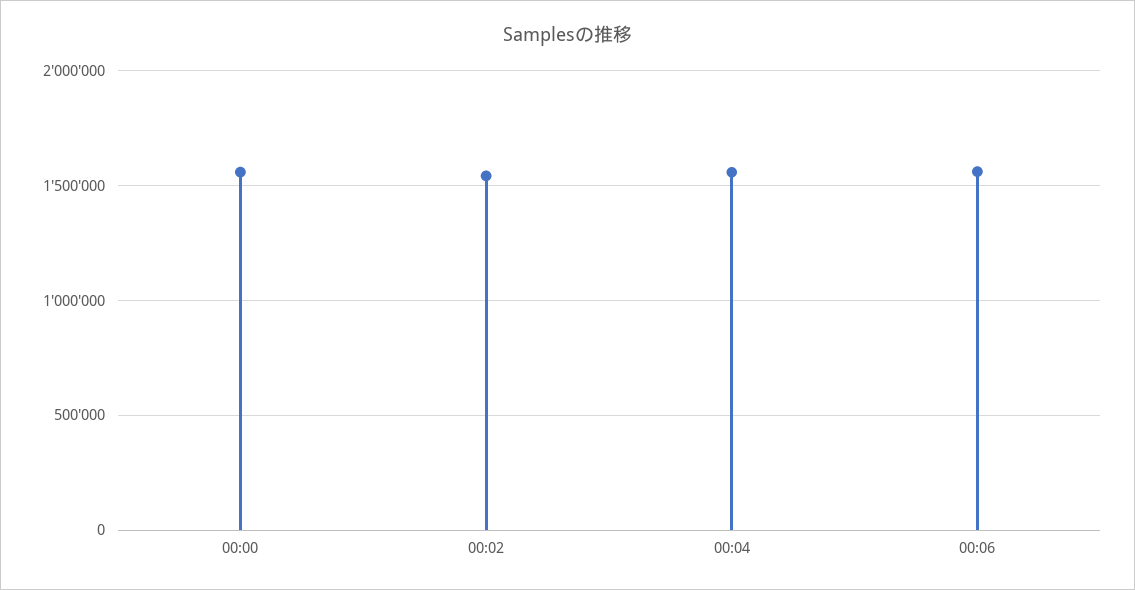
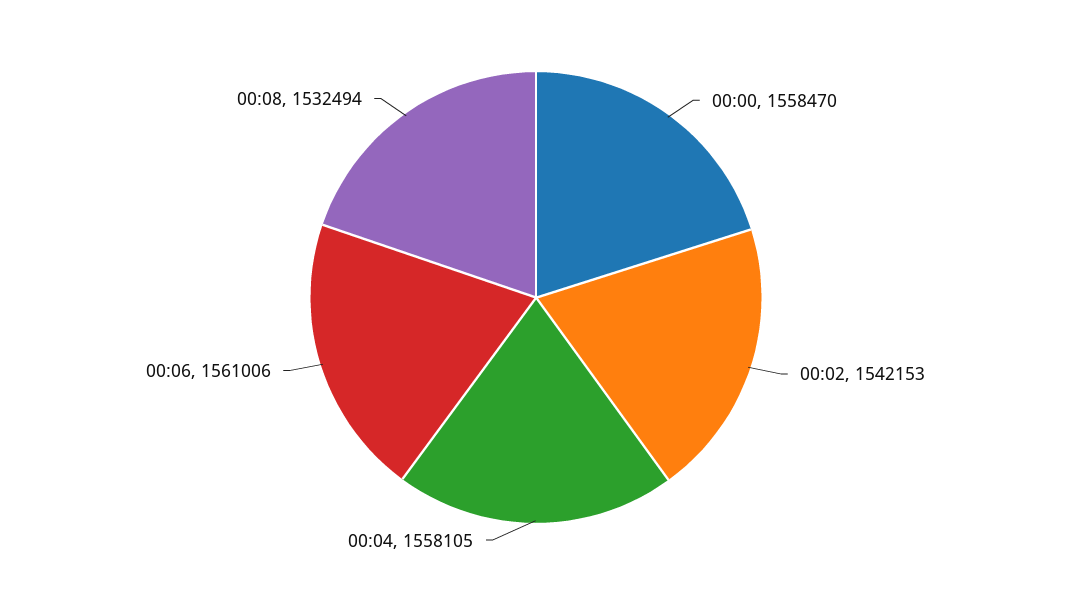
00:08: none -> 1532494

